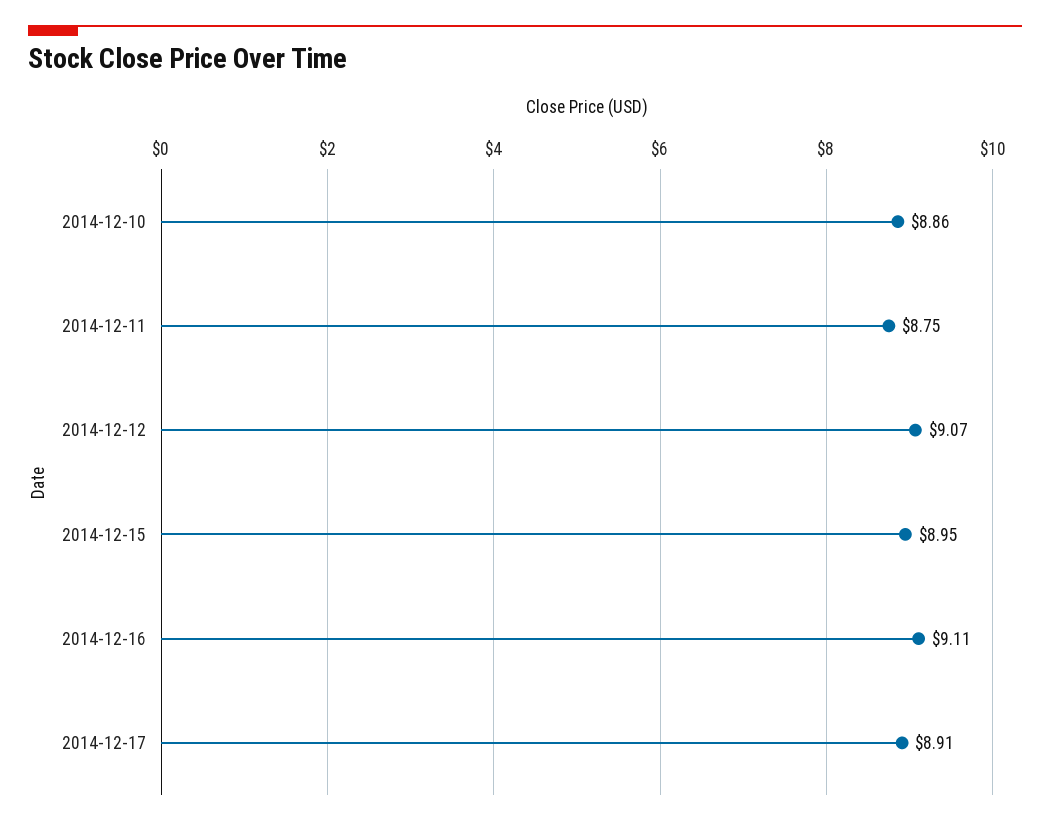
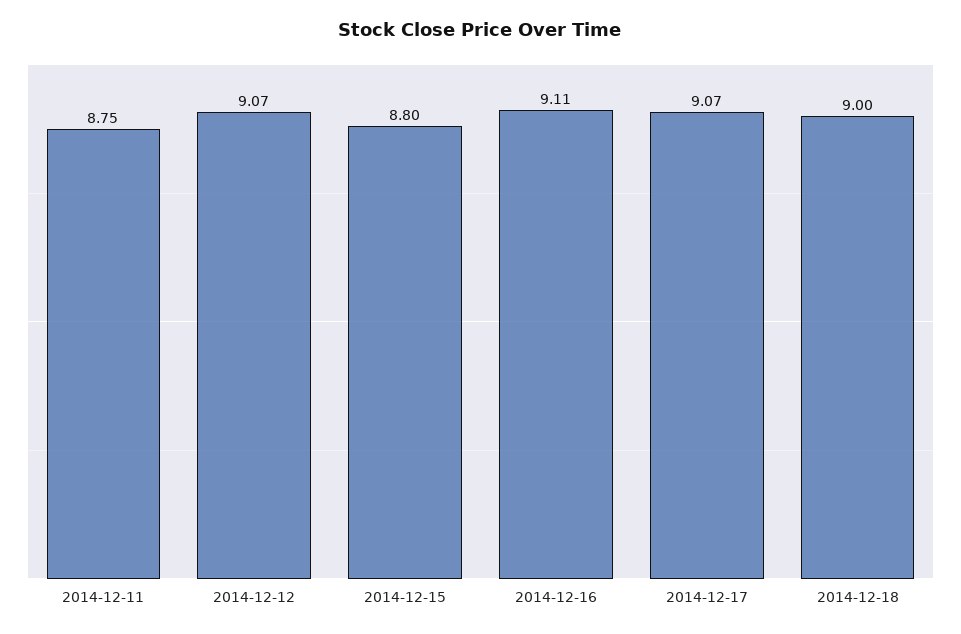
2014-12-10: 8.86 -> none
2014-12-15: 8.95 -> 8.8
2014-12-17: 8.91 -> 9.07
2014-12-18: none -> 9

